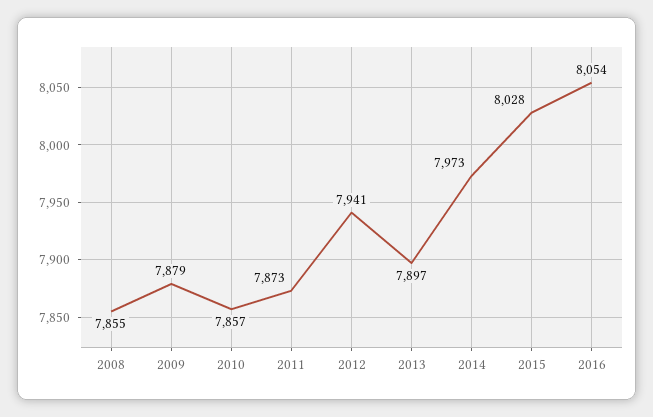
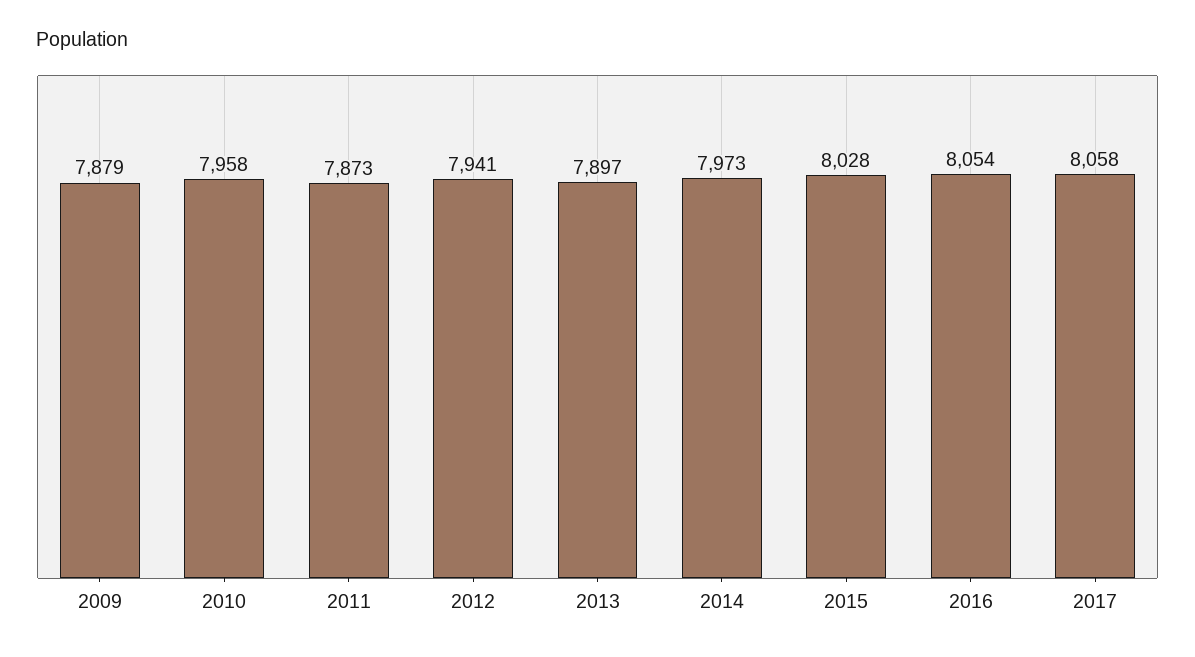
2008: 7855 -> none
2010: 7857 -> 7958
2017: none -> 8058

